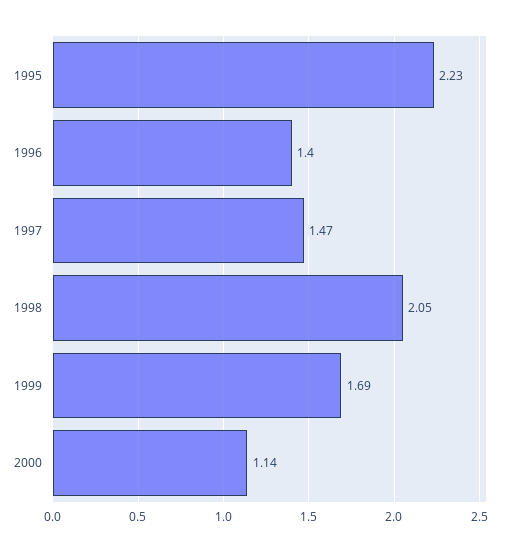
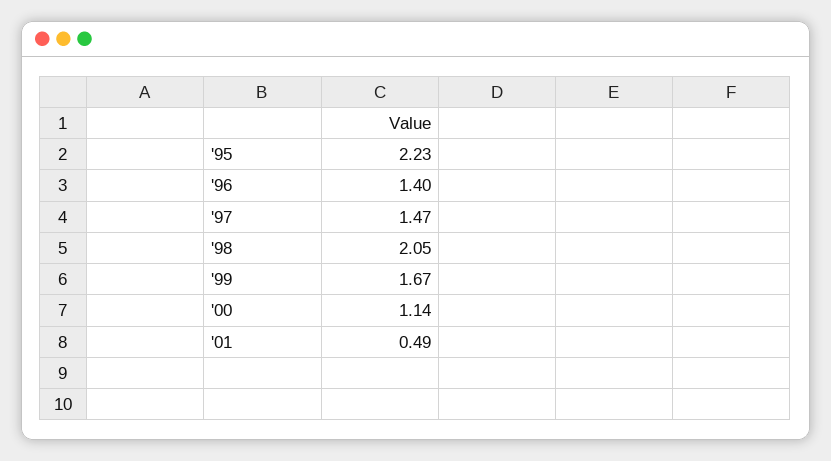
1999: 1.69 -> 1.67
'01: none -> 0.49

